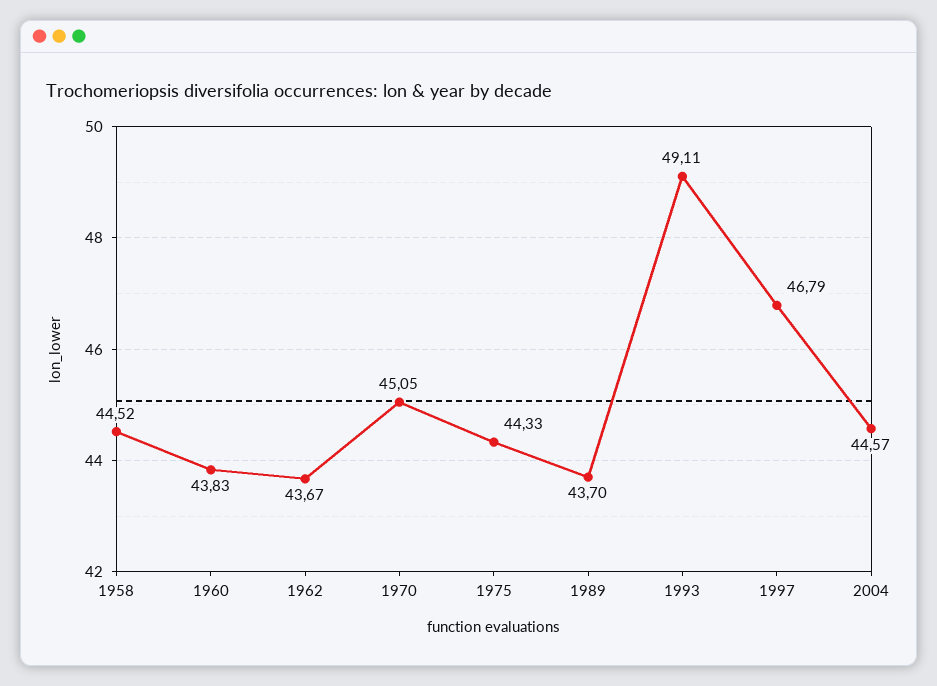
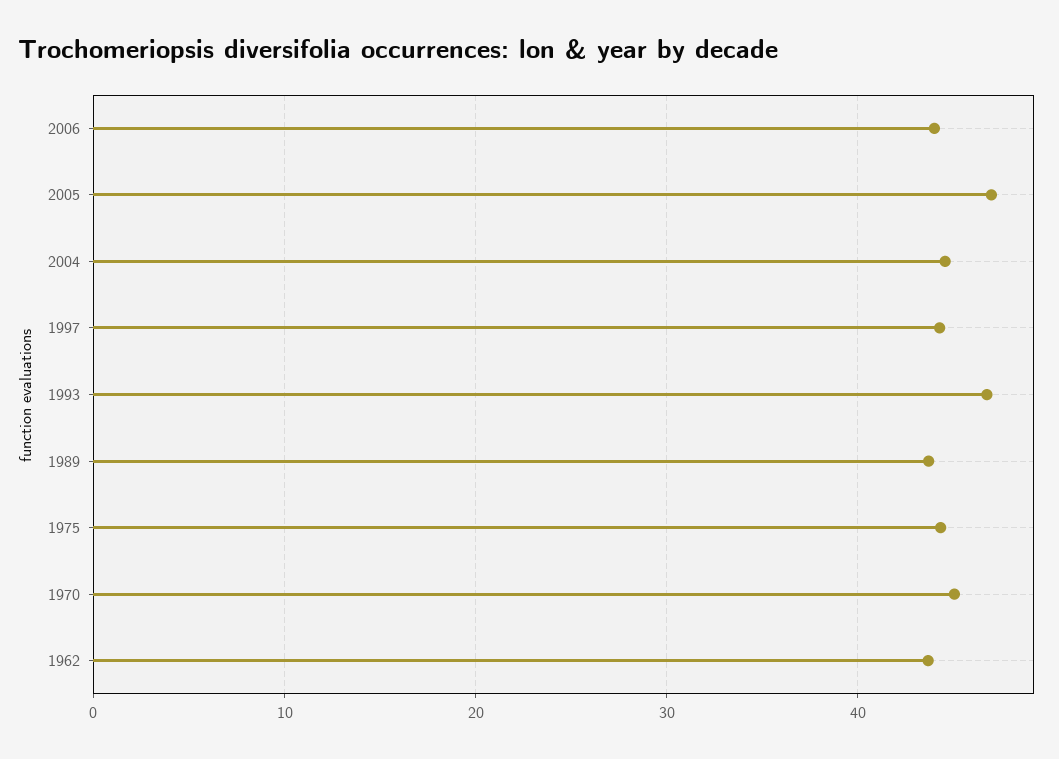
1958: 44.52 -> none
1960: 43.83 -> none
1993: 49.11 -> 47
1997: 46.79 -> 44
2006: none -> 44
2005: none -> 47

